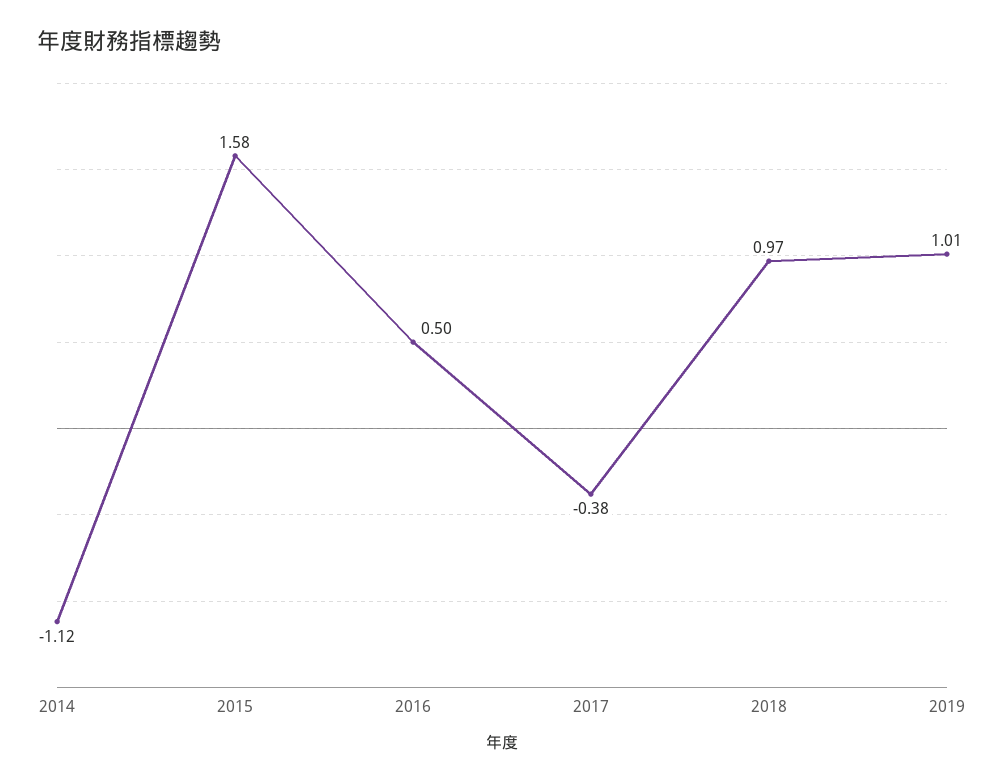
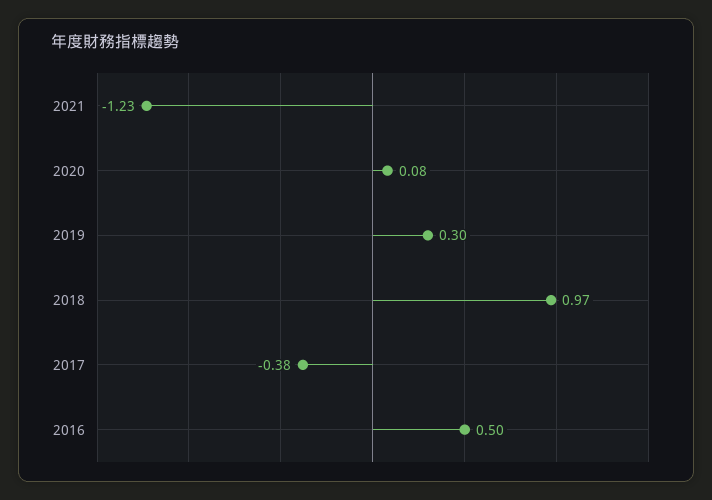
2014: -1.12 -> none
2015: 1.58 -> none
2019: 1.01 -> 0.3
2021: none -> -1.23
2020: none -> 0.08

